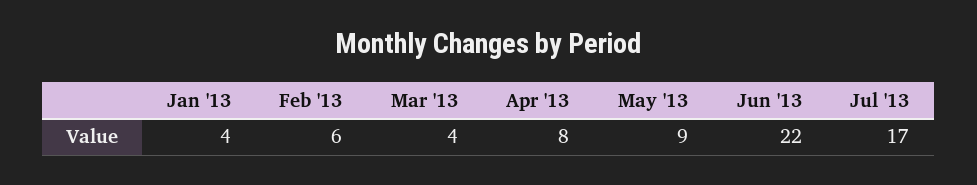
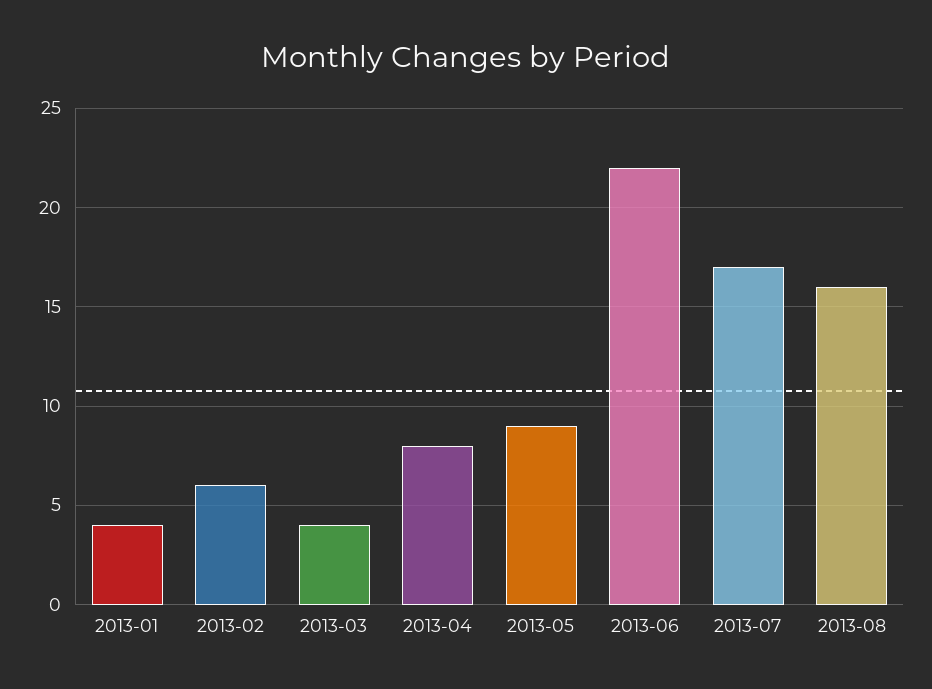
2013-08: none -> 16

